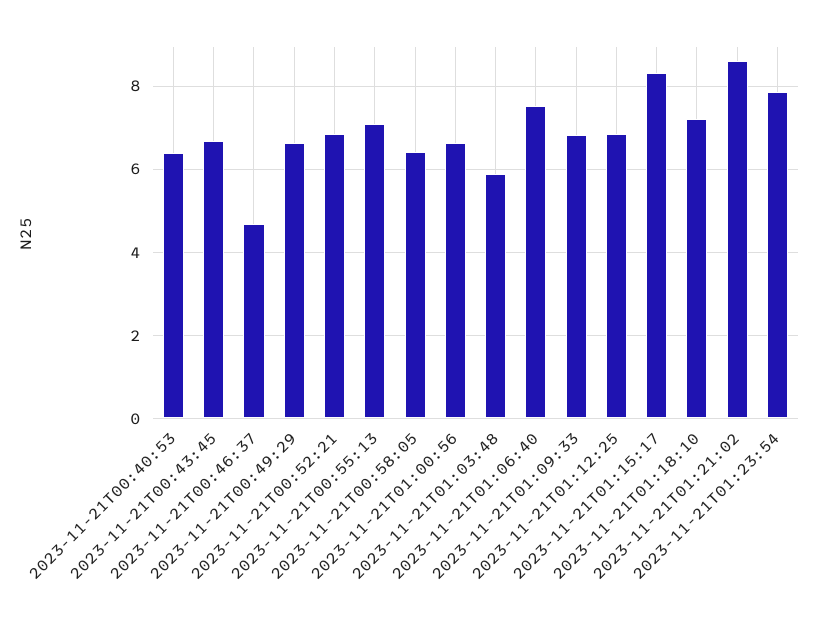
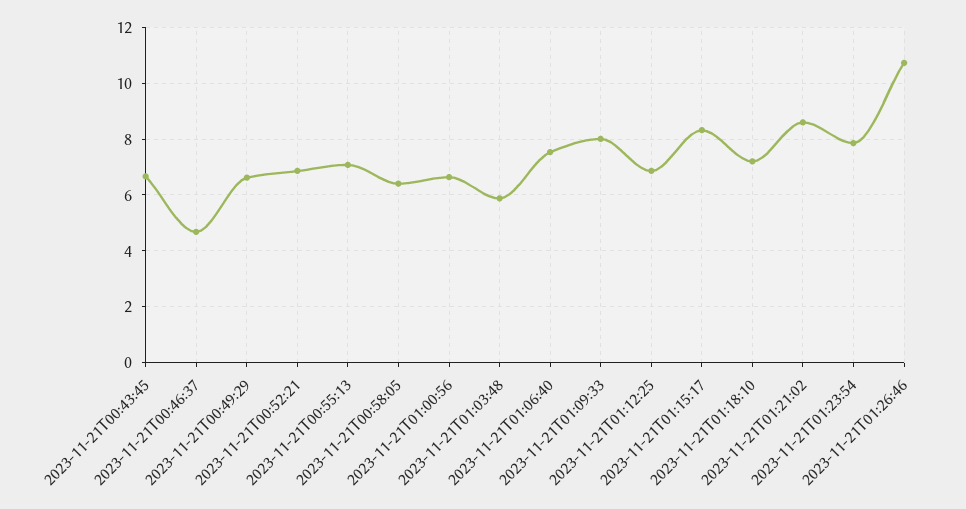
2023-11-21T00:40:53: 6.4 -> none
2023-11-21T01:09:33: 6.8 -> 8
2023-11-21T01:26:46: none -> 10.75

